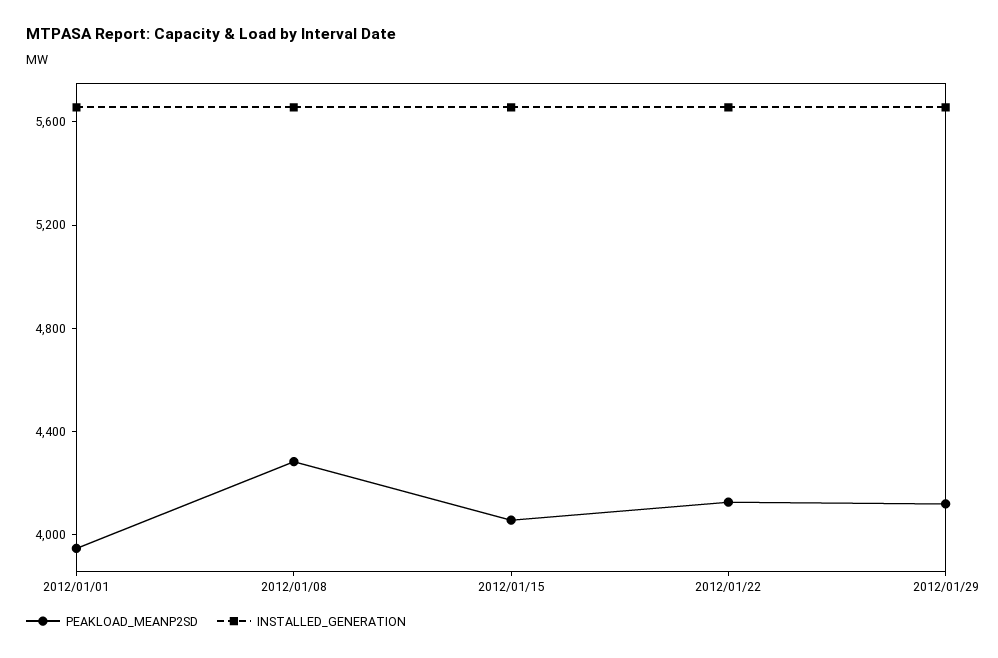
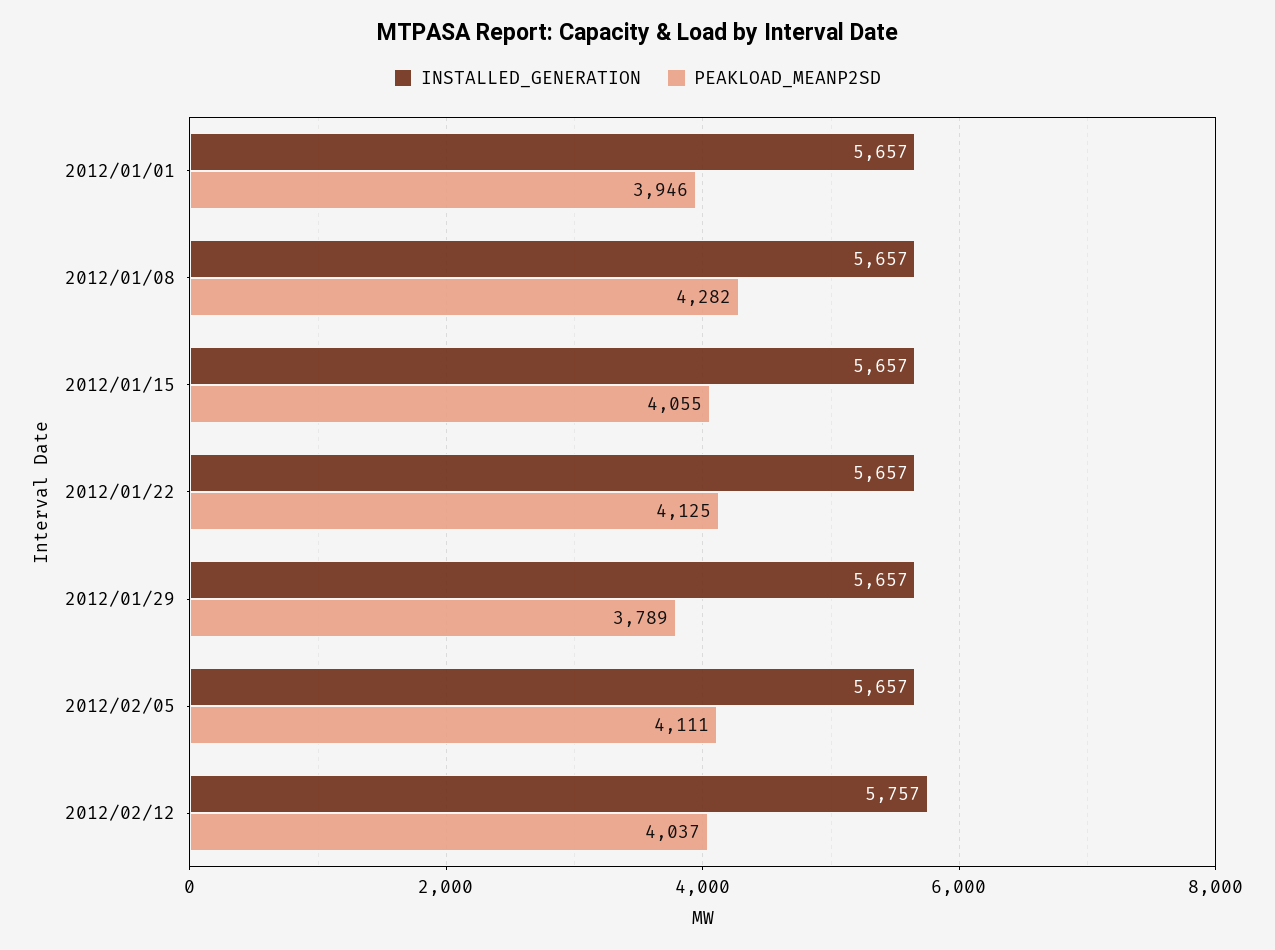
PEAKLOAD_MEANP2SD, 2012/01/29: 4100 -> 3789
INSTALLED_GENERATION, 2012/02/05: none -> 5657
PEAKLOAD_MEANP2SD, 2012/02/05: none -> 4111
INSTALLED_GENERATION, 2012/02/12: none -> 5757
PEAKLOAD_MEANP2SD, 2012/02/12: none -> 4037

